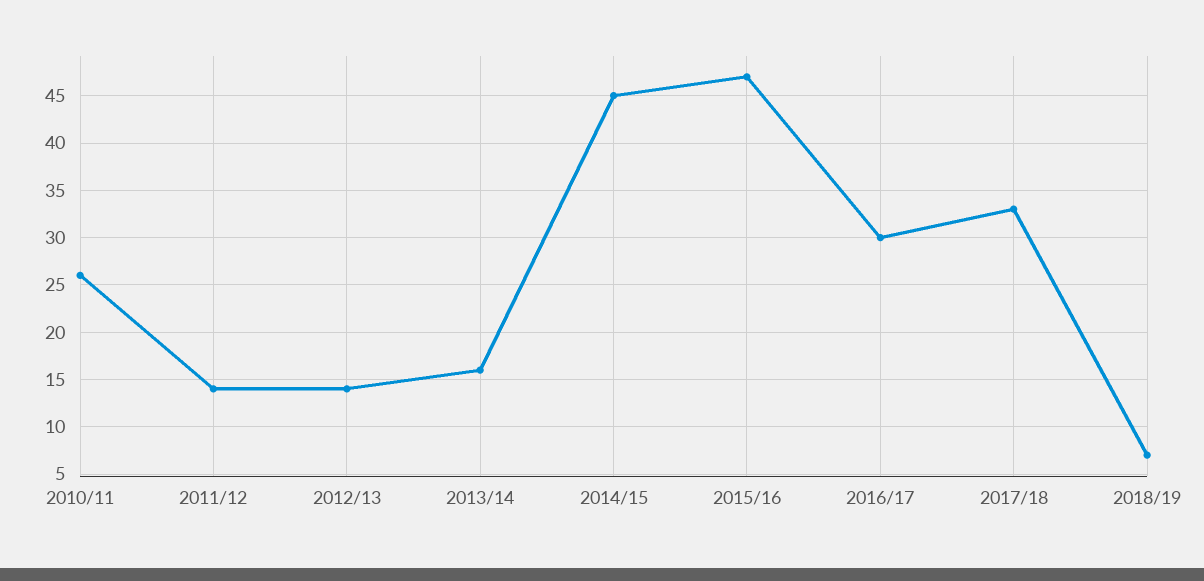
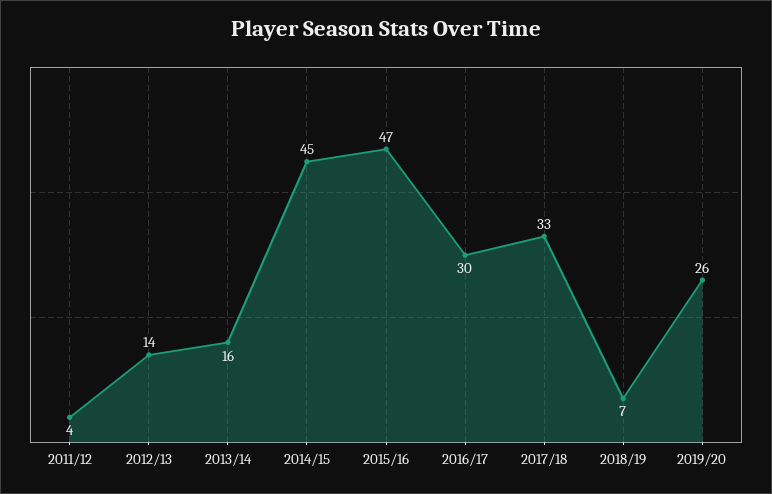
2010/11: 26 -> none
2011/12: 14 -> 4
2019/20: none -> 26

